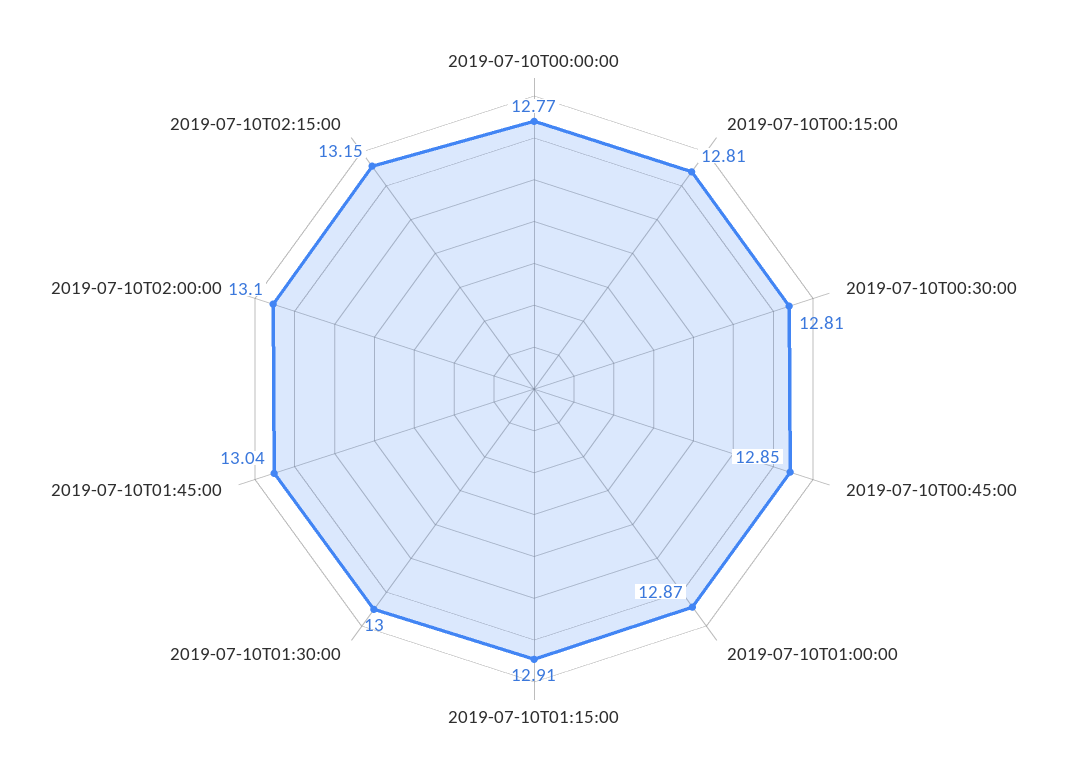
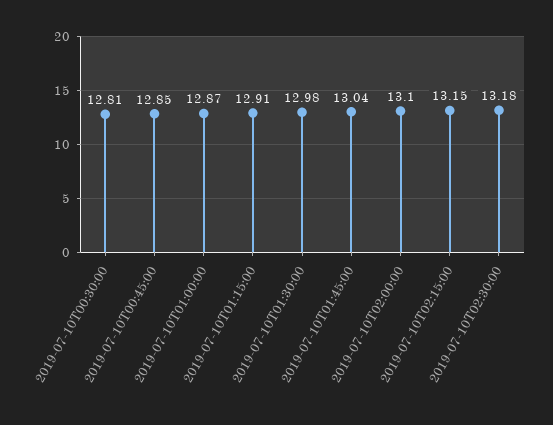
2019-07-10T00:00:00: 12.77 -> none
2019-07-10T00:15:00: 12.81 -> none
2019-07-10T01:30:00: 13 -> 12.98
2019-07-10T02:30:00: none -> 13.18

